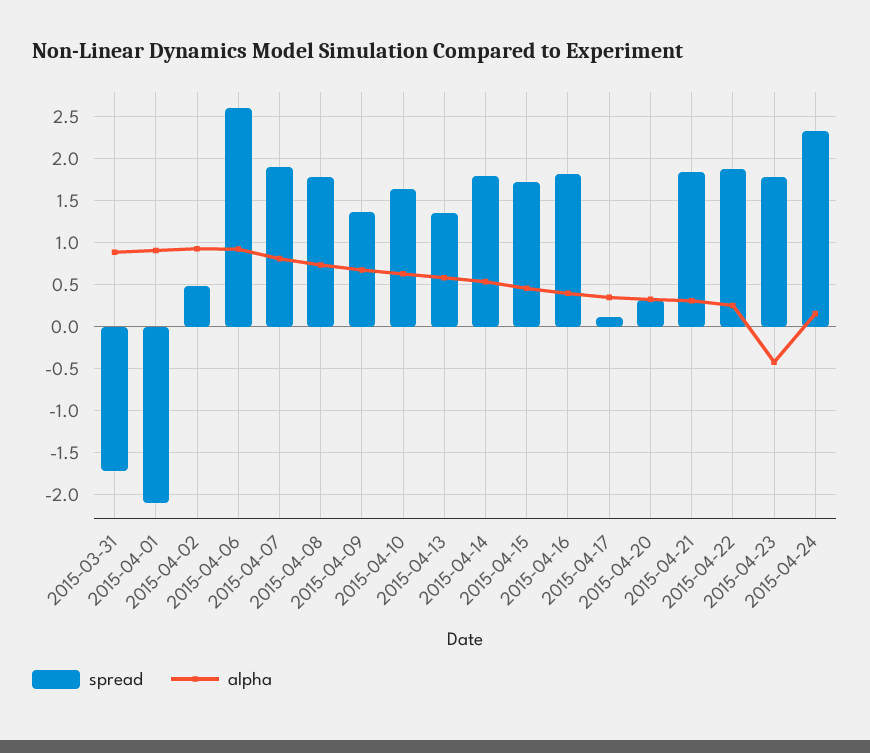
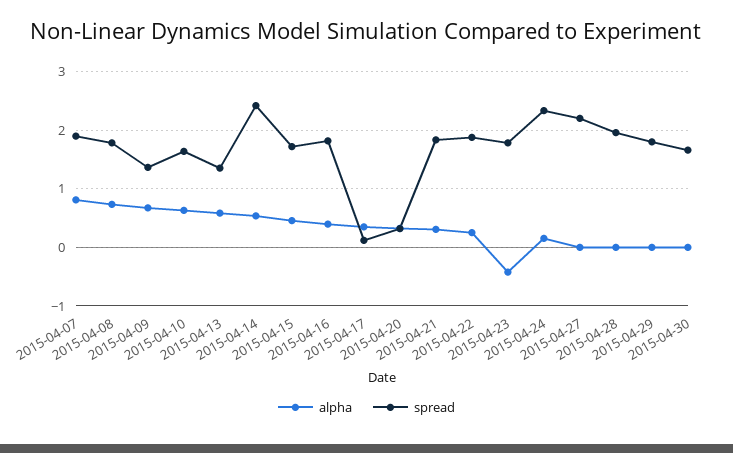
spread, 2015-03-31: -1.7 -> none
alpha, 2015-03-31: 0.9 -> none
spread, 2015-04-01: -2.1 -> none
alpha, 2015-04-01: 0.9 -> none
spread, 2015-04-02: 0.5 -> none
alpha, 2015-04-02: 0.9 -> none
spread, 2015-04-06: 2.6 -> none
alpha, 2015-04-06: 0.9 -> none
spread, 2015-04-14: 1.8 -> 2.4
alpha, 2015-04-27: none -> 0
spread, 2015-04-27: none -> 2.2
alpha, 2015-04-28: none -> 0
spread, 2015-04-28: none -> 2
alpha, 2015-04-29: none -> 0
spread, 2015-04-29: none -> 1.8
alpha, 2015-04-30: none -> 0
spread, 2015-04-30: none -> 1.6

